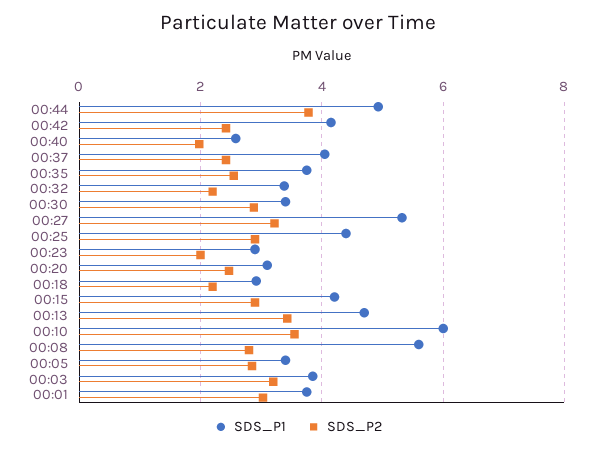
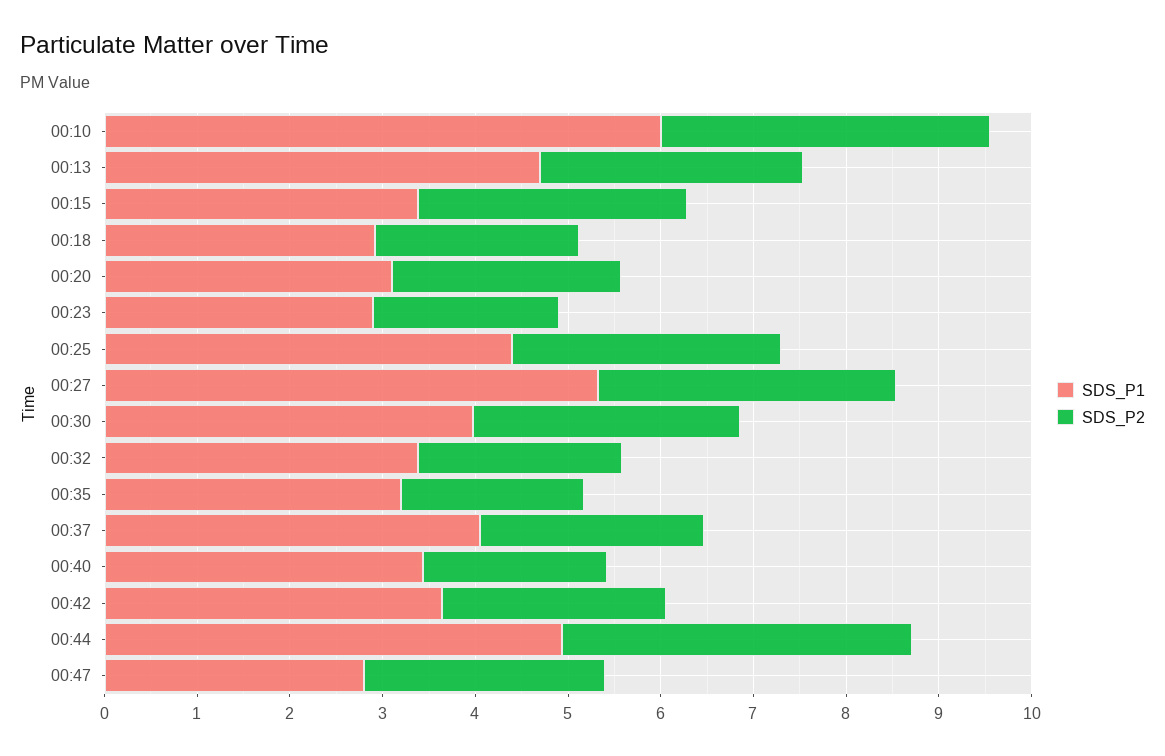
SDS_P1, 00:42: 4.2 -> 3.6
SDS_P1, 00:40: 2.6 -> 3.4
SDS_P1, 00:35: 3.8 -> 3.2
SDS_P2, 00:35: 2.6 -> 2
SDS_P1, 00:30: 3.4 -> 4
SDS_P1, 00:15: 4.2 -> 3.4
SDS_P2, 00:13: 3.4 -> 2.8
SDS_P1, 00:08: 5.6 -> none
SDS_P2, 00:08: 2.8 -> none
SDS_P1, 00:05: 3.4 -> none
SDS_P2, 00:05: 2.8 -> none
SDS_P1, 00:03: 3.8 -> none
SDS_P2, 00:03: 3.2 -> none
SDS_P1, 00:01: 3.8 -> none
SDS_P2, 00:01: 3 -> none
SDS_P1, 00:47: none -> 2.8
SDS_P2, 00:47: none -> 2.6

